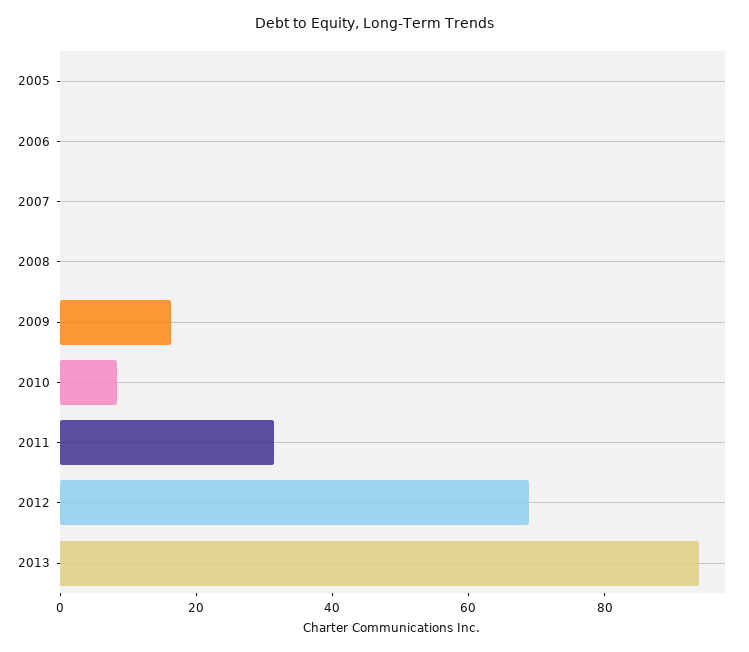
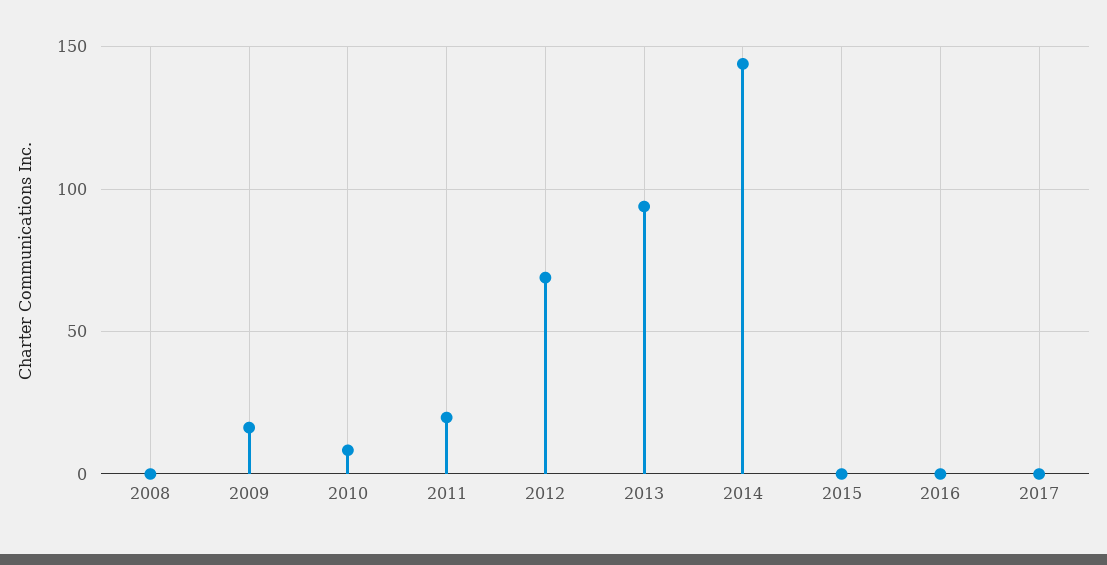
2005: 0 -> none
2006: 0 -> none
2007: 0 -> none
2011: 30 -> 20
2014: none -> 145
2015: none -> 0
2016: none -> 0
2017: none -> 0

